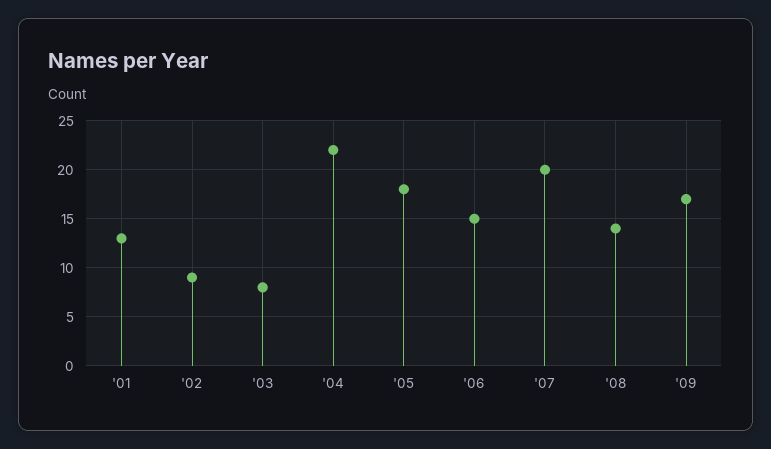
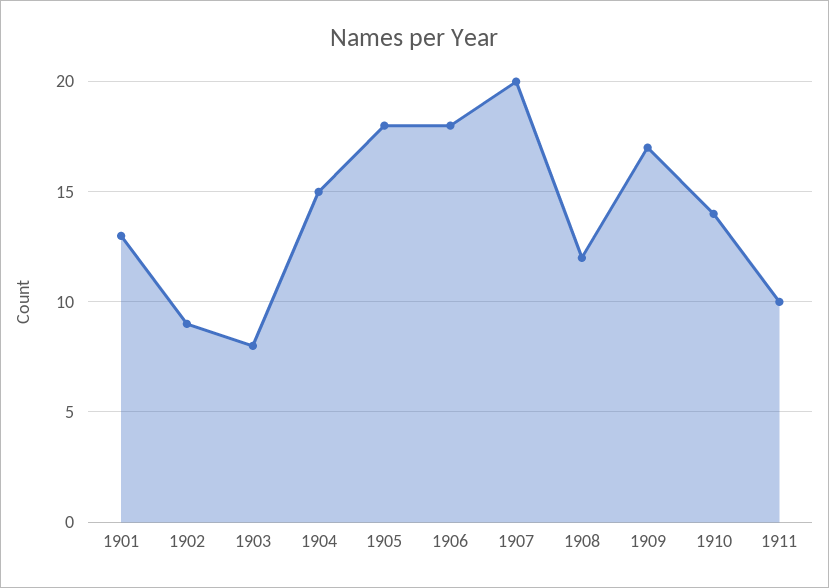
'04: 22 -> 15
'06: 15 -> 18
'08: 14 -> 12
1910: none -> 14
1911: none -> 10

